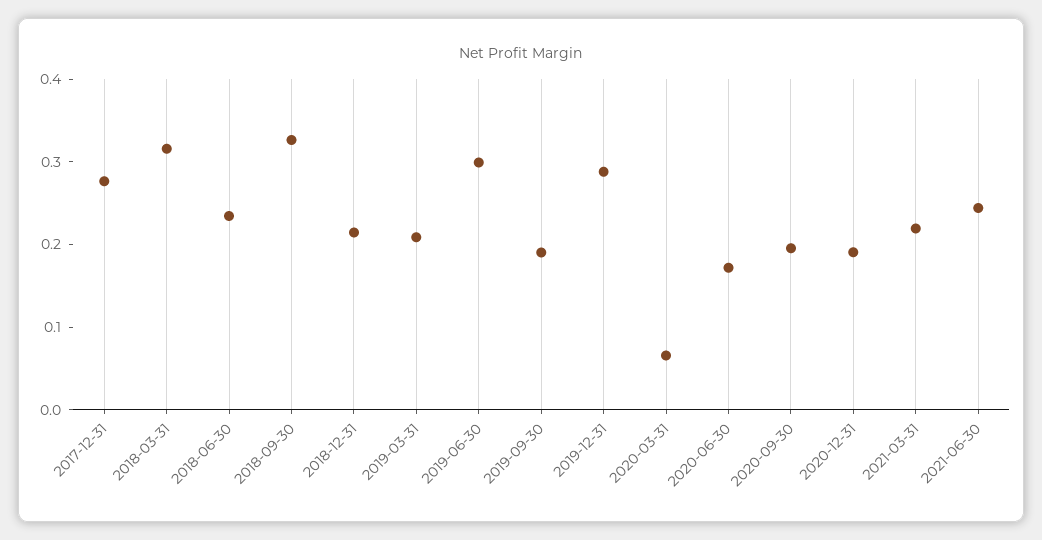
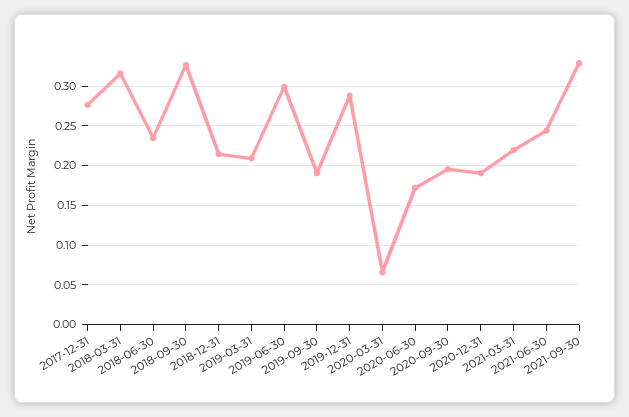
2021-09-30: none -> 0.33

